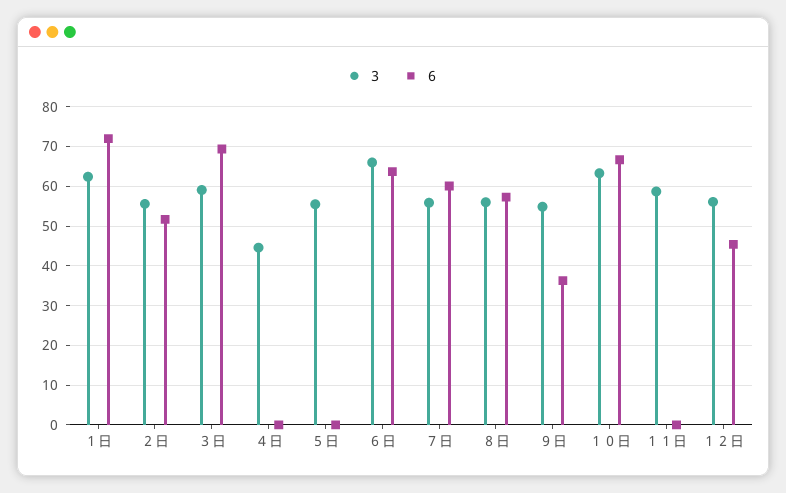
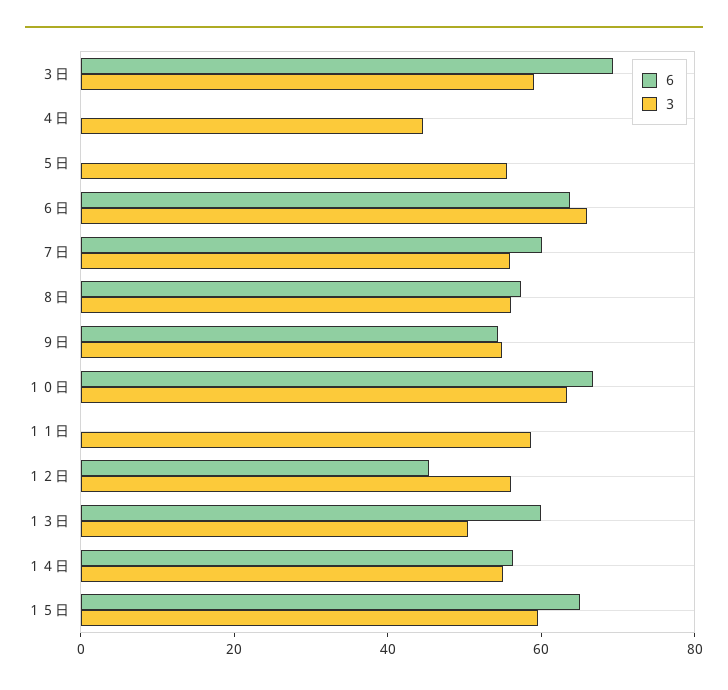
３, １日: 62 -> none
６, １日: 72 -> none
３, ２日: 56 -> none
６, ２日: 52 -> none
６, ９日: 36 -> 55
６, １３日: none -> 60
３, １３日: none -> 50
６, １４日: none -> 55
３, １４日: none -> 55
６, １５日: none -> 65
３, １５日: none -> 60

